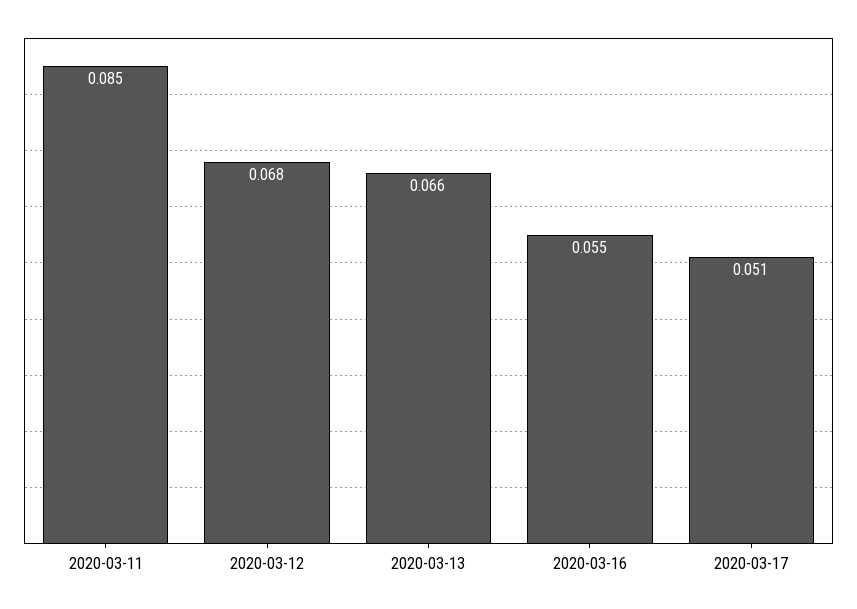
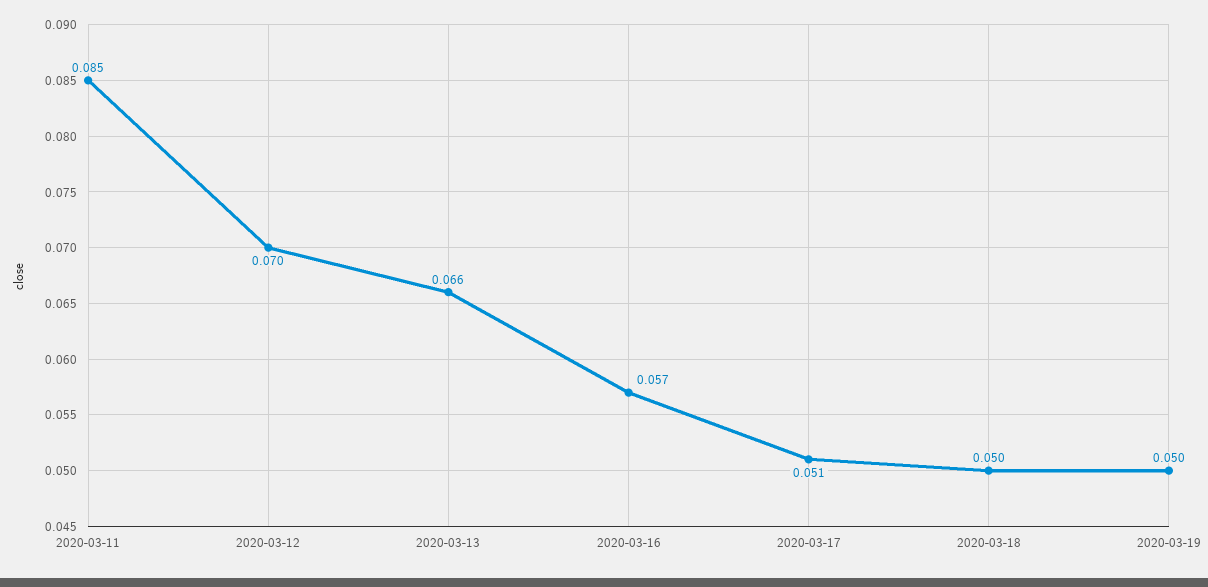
2020-03-12: 0.068 -> 0.07
2020-03-16: 0.055 -> 0.057
2020-03-18: none -> 0.05
2020-03-19: none -> 0.05

